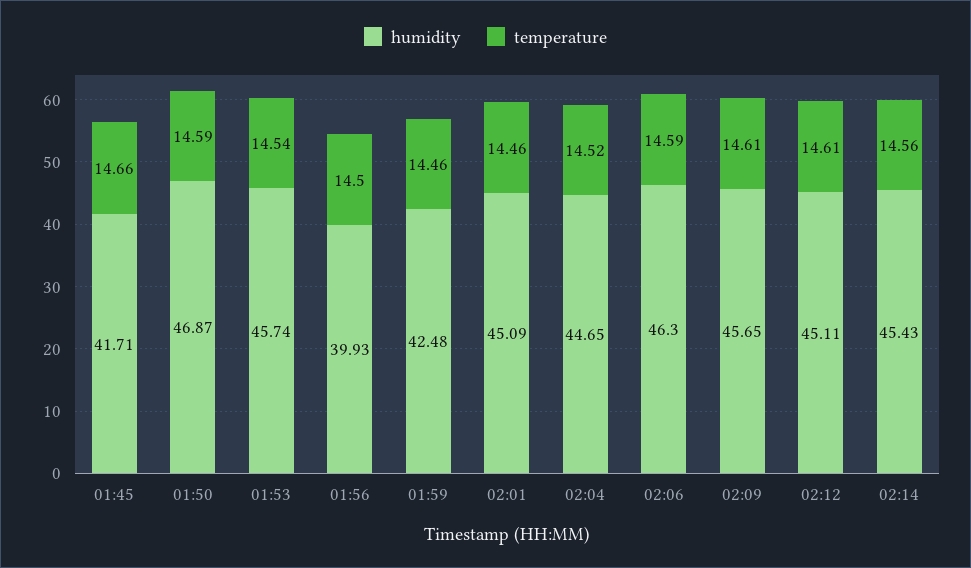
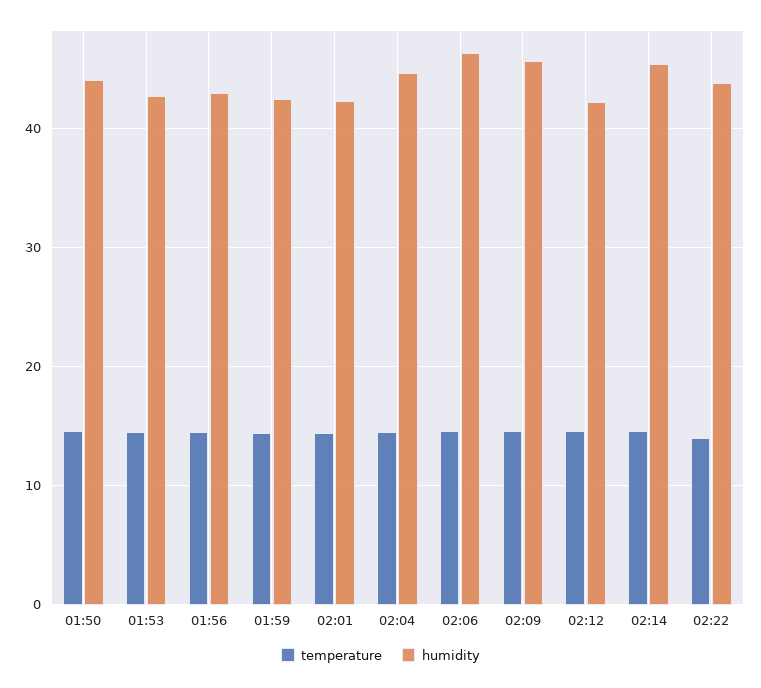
humidity, 01:45: 41.71 -> none
temperature, 01:45: 14.66 -> none
humidity, 01:50: 46.87 -> 44
humidity, 01:53: 45.74 -> 43
humidity, 01:56: 39.93 -> 43
humidity, 02:01: 45.09 -> 42
humidity, 02:12: 45.11 -> 42
temperature, 02:22: none -> 14
humidity, 02:22: none -> 44

